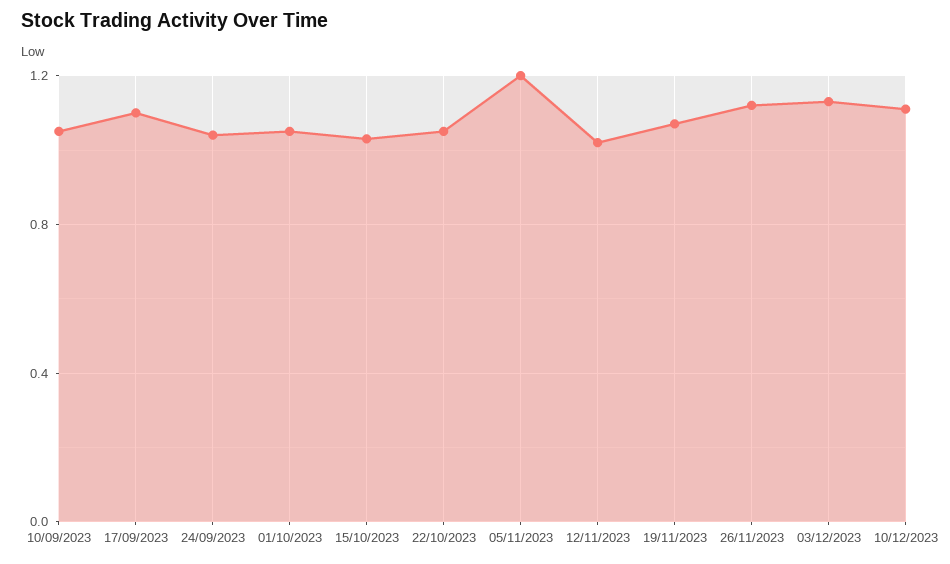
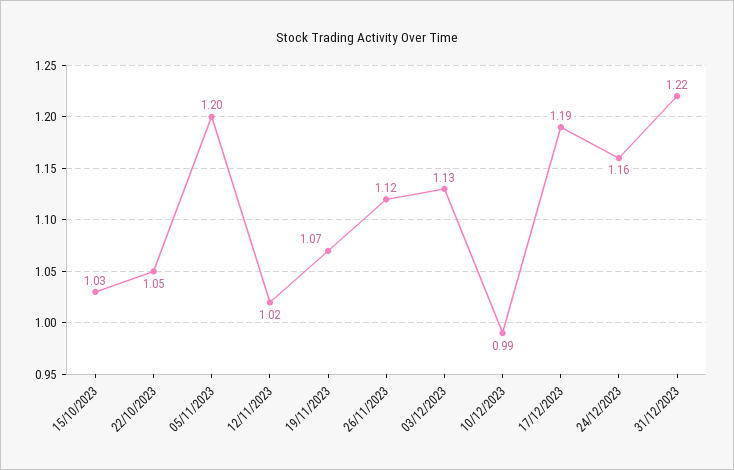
10/09/2023: 1.05 -> none
17/09/2023: 1.1 -> none
24/09/2023: 1.05 -> none
01/10/2023: 1.05 -> none
10/12/2023: 1.1 -> 0.99
17/12/2023: none -> 1.19
24/12/2023: none -> 1.16
31/12/2023: none -> 1.22

